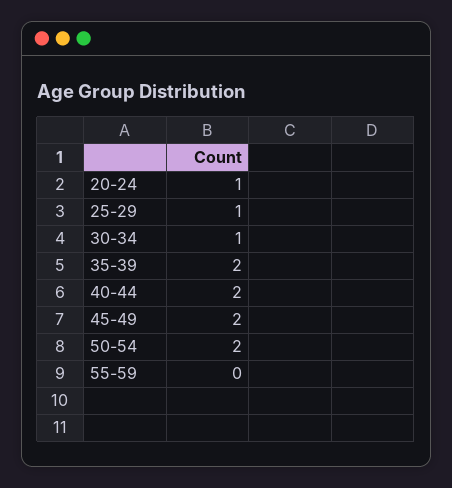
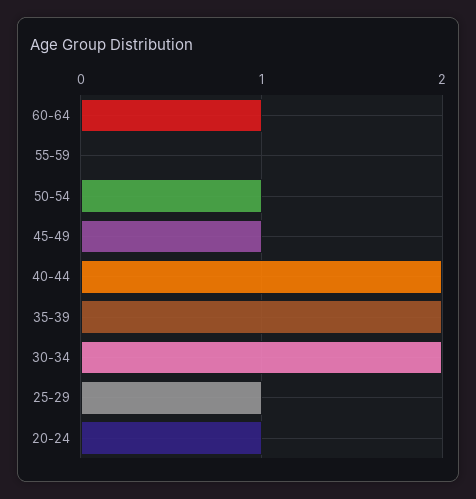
30-34: 1 -> 2
45-49: 2 -> 1
50-54: 2 -> 1
60-64: none -> 1

